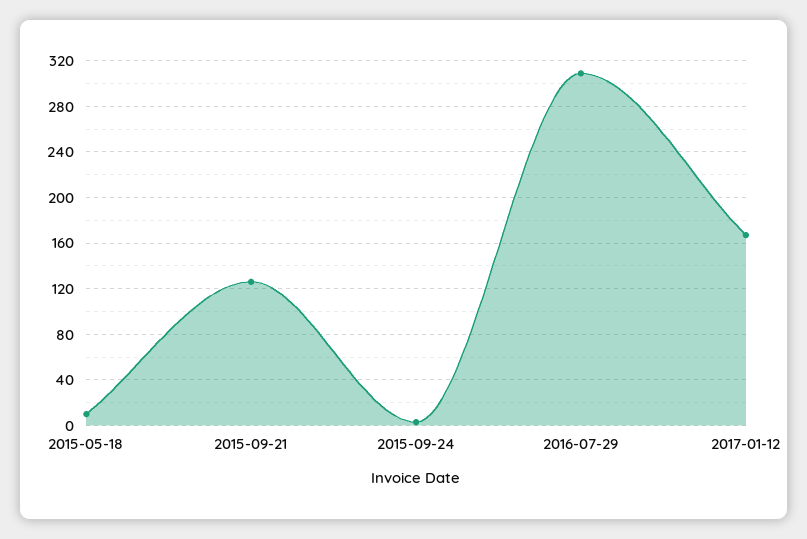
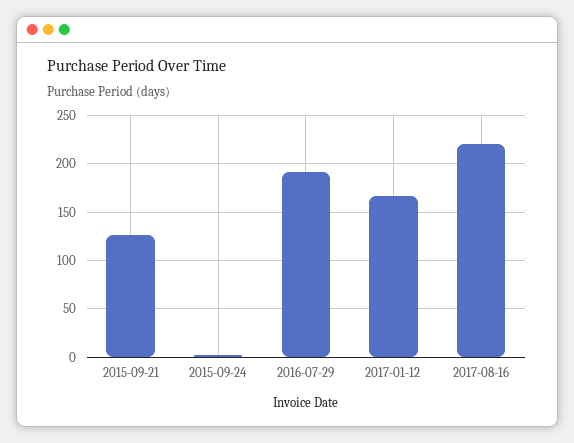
2015-05-18: 10 -> none
2016-07-29: 310 -> 190
2017-08-16: none -> 220

